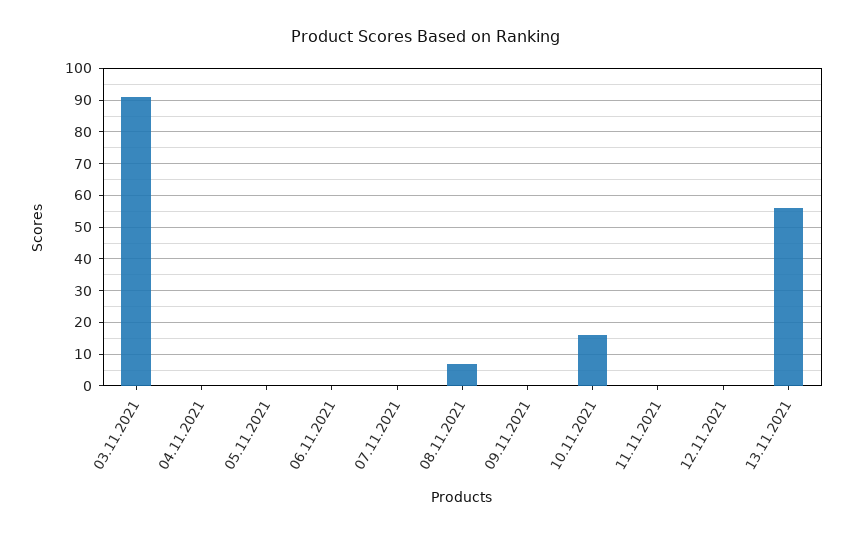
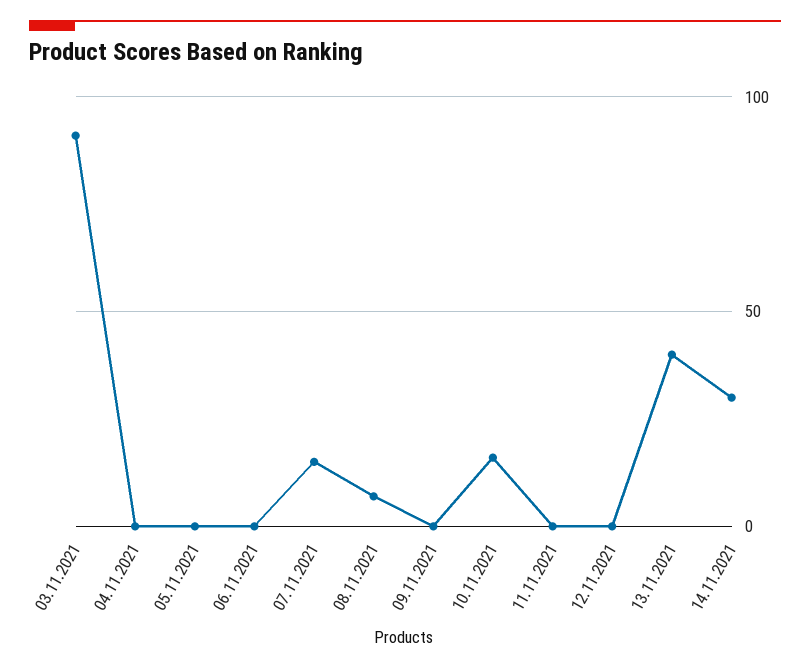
07.11.2021: 0 -> 15
13.11.2021: 55 -> 40
14.11.2021: none -> 30

